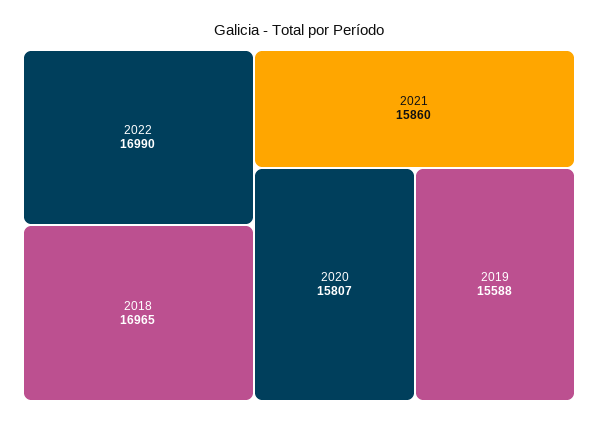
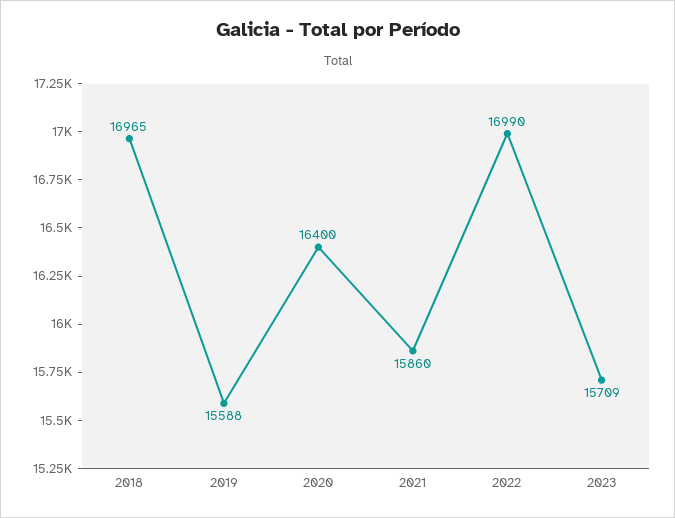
2020: 15807 -> 16400
2023: none -> 15709

